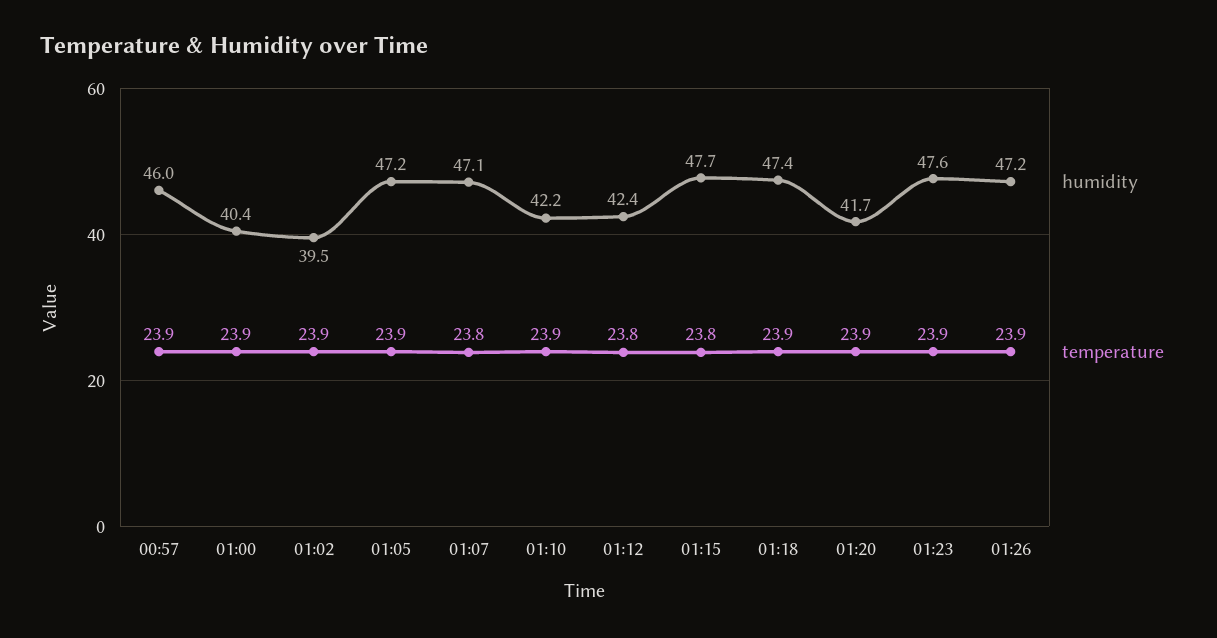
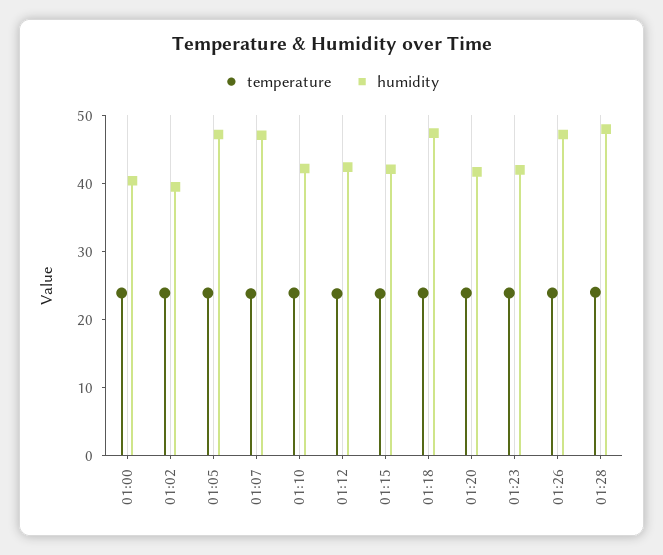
humidity, 00:57: 46 -> none
temperature, 00:57: 23.9 -> none
humidity, 01:15: 47.7 -> 42
humidity, 01:23: 47.6 -> 42
temperature, 01:28: none -> 24
humidity, 01:28: none -> 48

